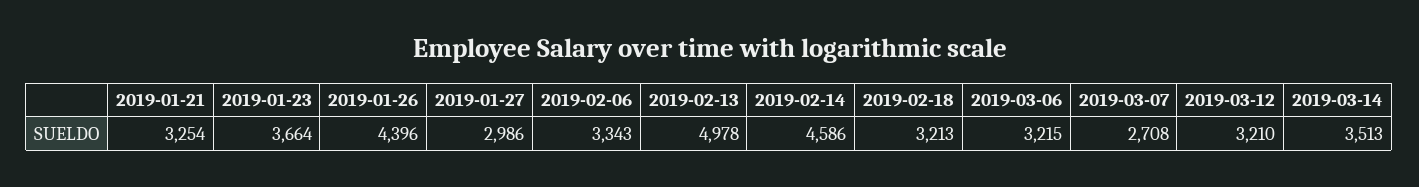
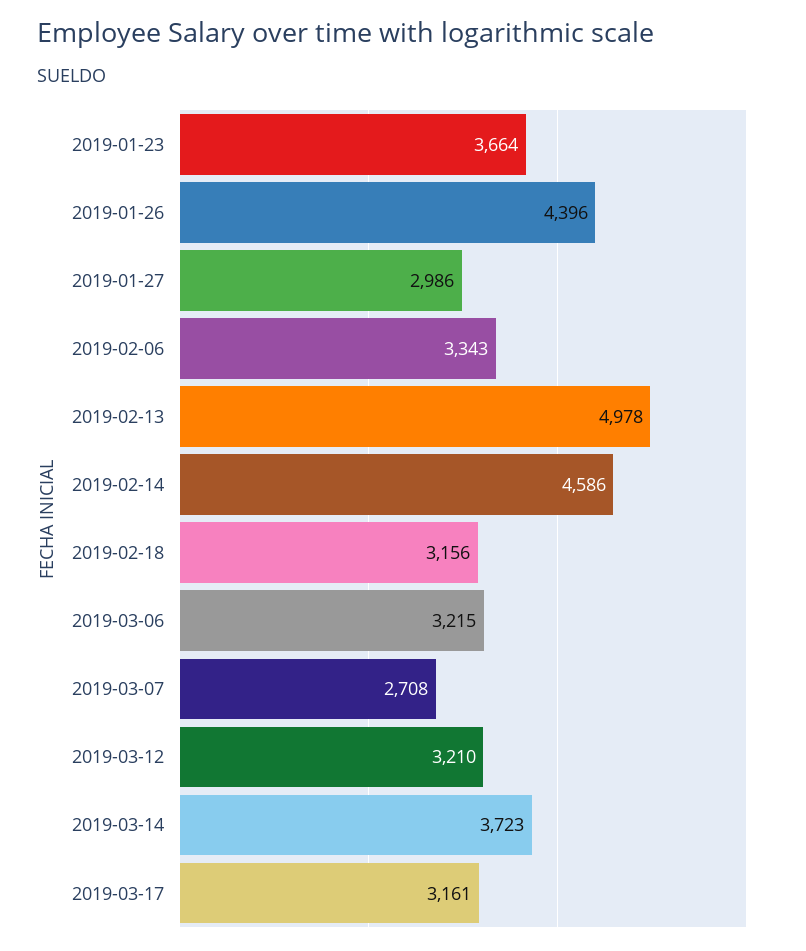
2019-01-21: 3254 -> none
2019-02-18: 3213 -> 3156
2019-03-14: 3513 -> 3723
2019-03-17: none -> 3161

